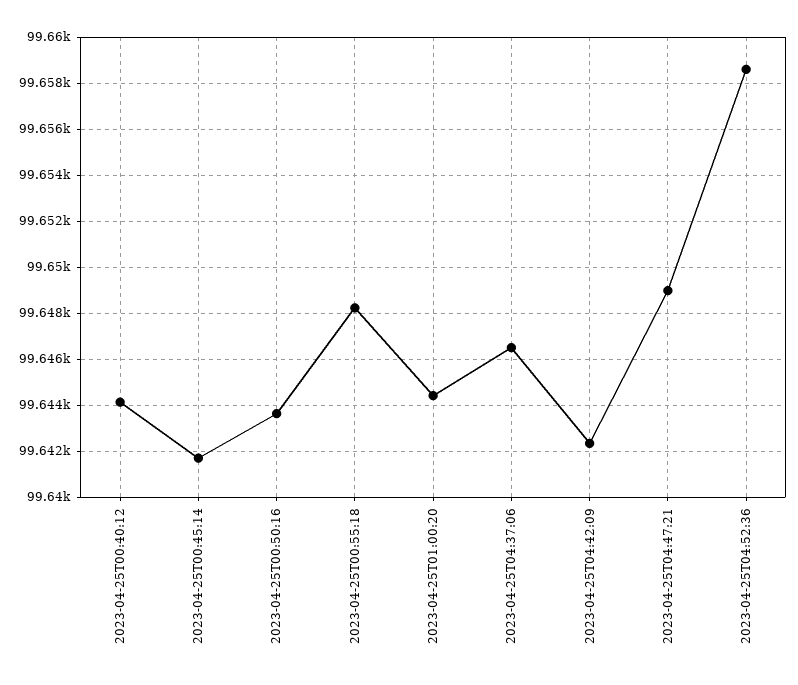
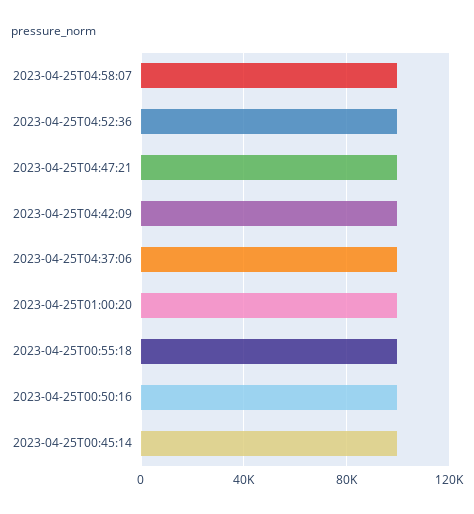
2023-04-25T00:40:12: 99644 -> none
2023-04-25T04:58:07: none -> 100000

